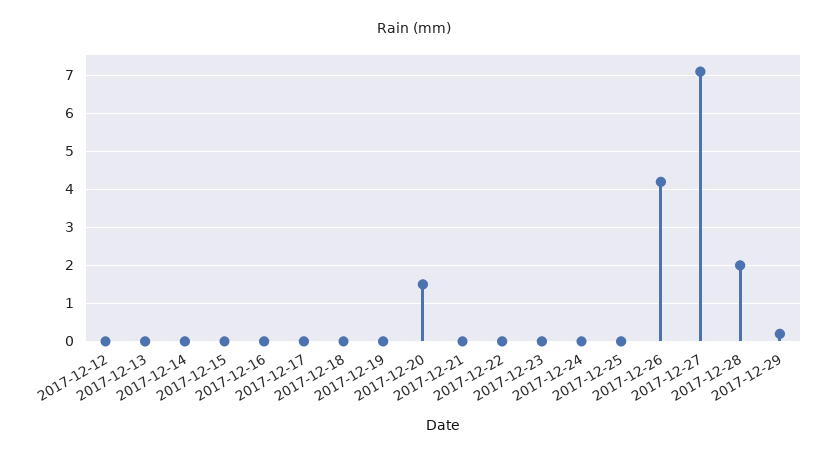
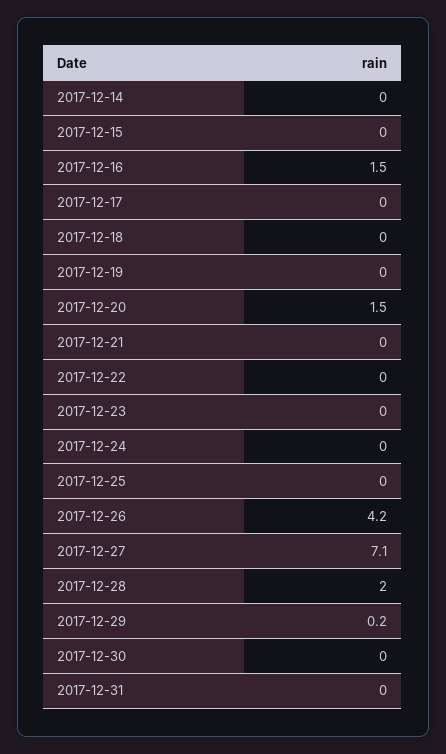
2017-12-12: 0 -> none
2017-12-13: 0 -> none
2017-12-16: 0 -> 1.5
2017-12-30: none -> 0
2017-12-31: none -> 0

